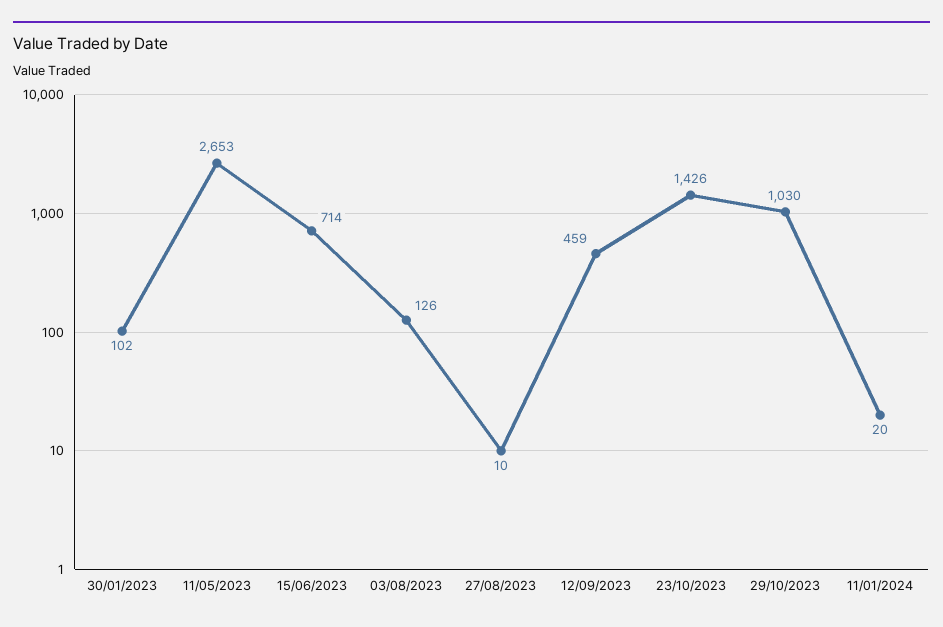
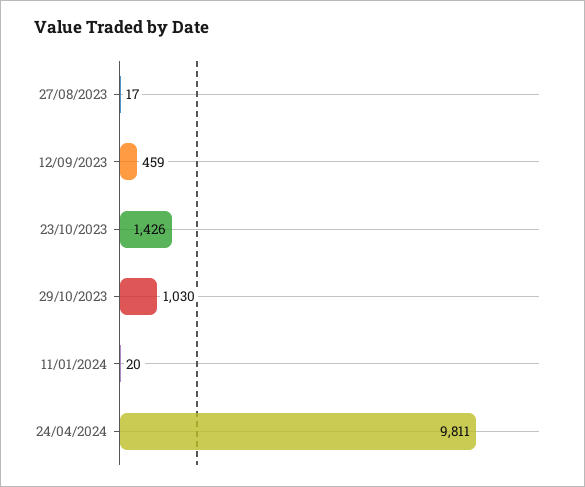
30/01/2023: 102 -> none
11/05/2023: 2653 -> none
15/06/2023: 714 -> none
03/08/2023: 126 -> none
27/08/2023: 10 -> 17
24/04/2024: none -> 9811

